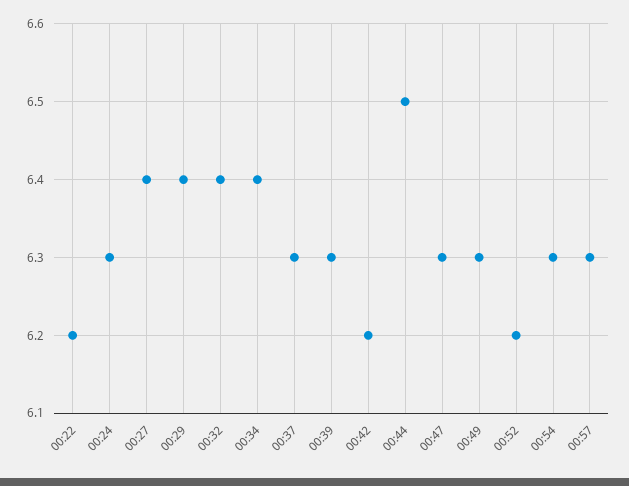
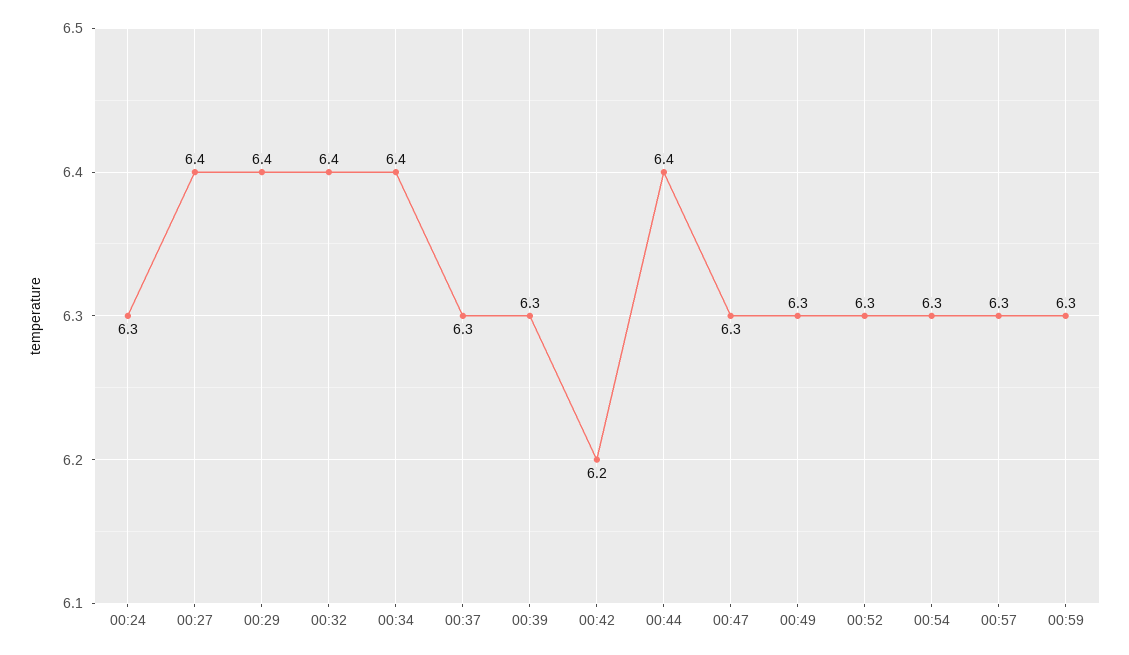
00:22: 6.2 -> none
00:44: 6.5 -> 6.4
00:52: 6.2 -> 6.3
00:59: none -> 6.3

